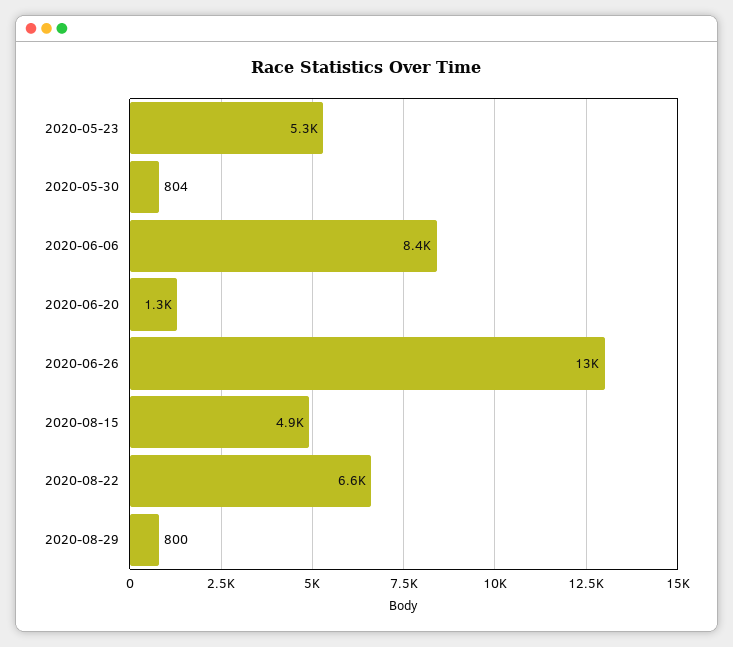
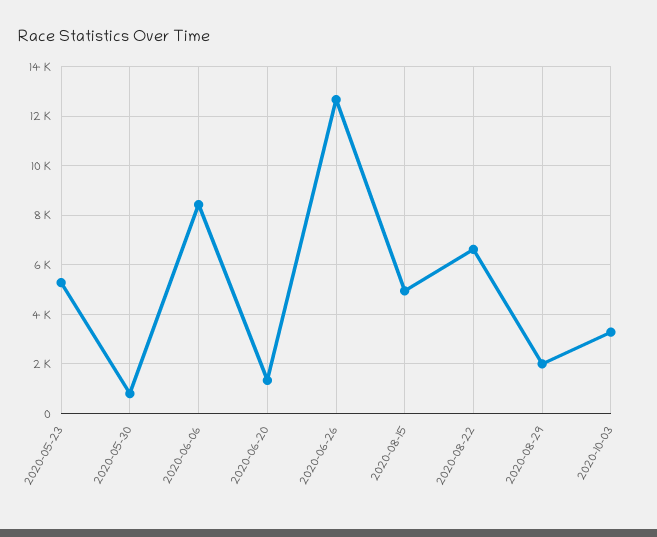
2020-08-29: 800 -> 2000
2020-10-03: none -> 3250

